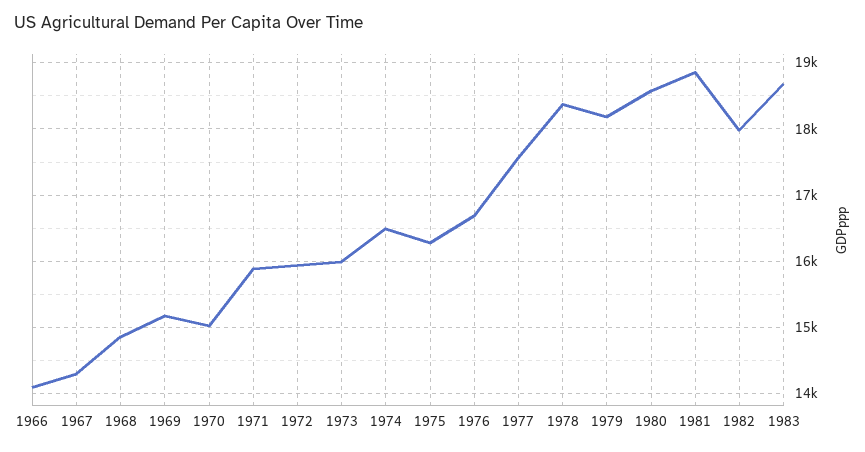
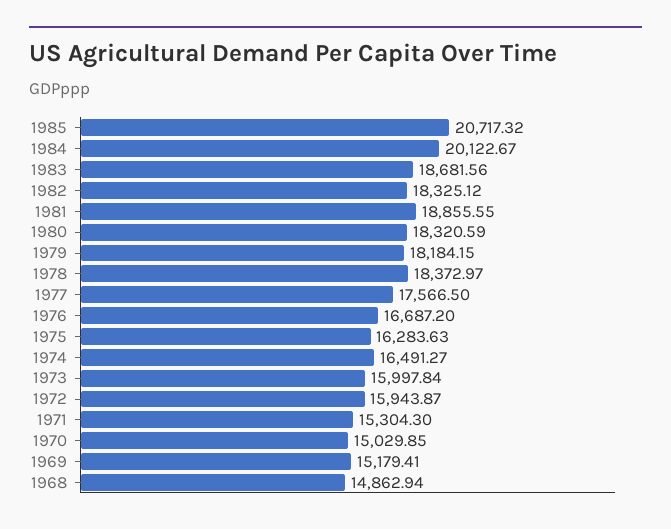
1966: 14100 -> none
1967: 14300 -> none
1971: 15900 -> 15304.3
1980: 18600 -> 18320.59
1982: 18000 -> 18325.12
1985: none -> 20717.32
1984: none -> 20122.67

